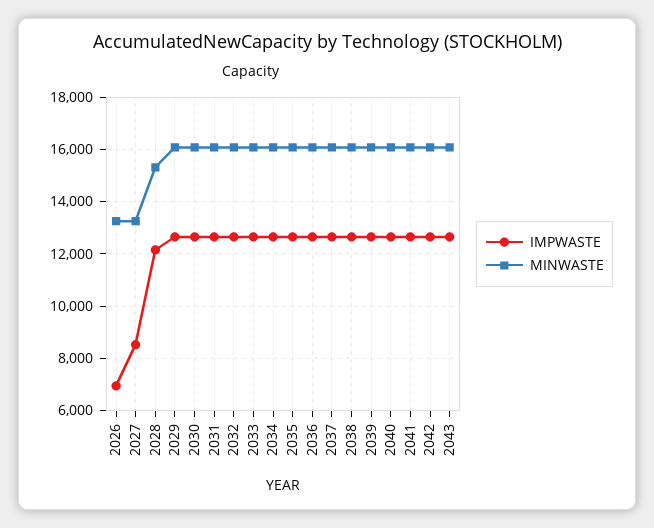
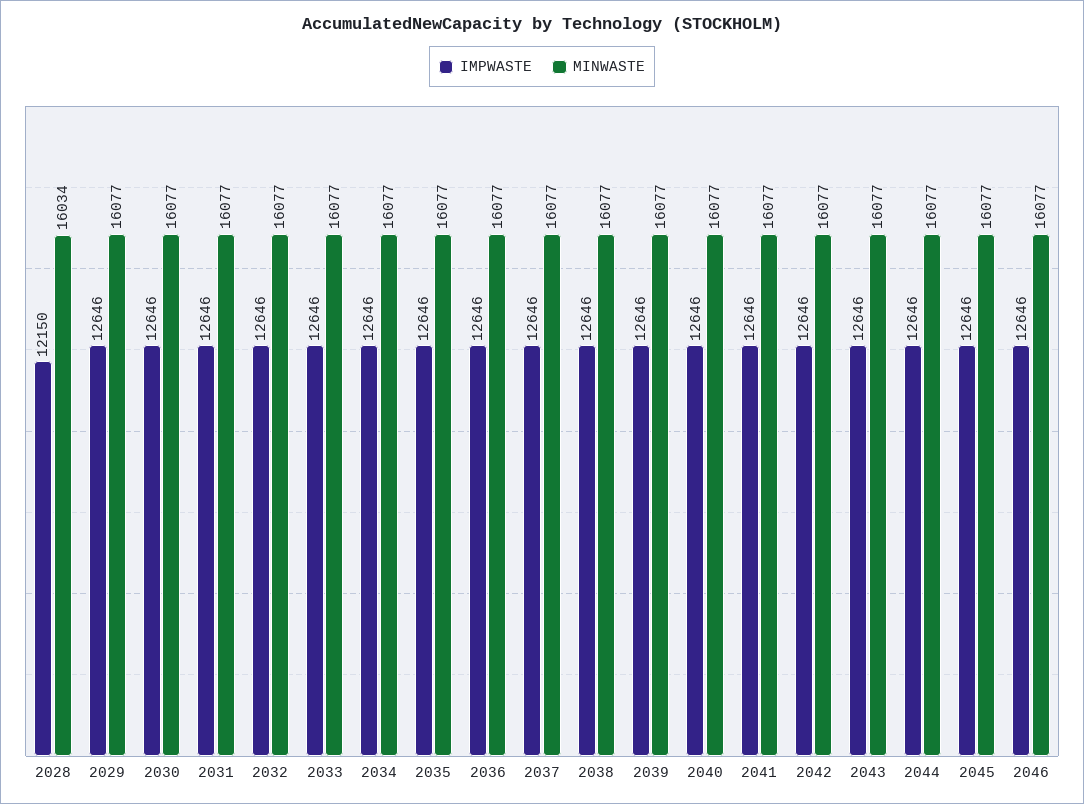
IMPWASTE, 2026: 7000 -> none
MINWASTE, 2026: 13250 -> none
IMPWASTE, 2027: 8500 -> none
MINWASTE, 2027: 13250 -> none
MINWASTE, 2028: 15250 -> 16034
IMPWASTE, 2044: none -> 12646
MINWASTE, 2044: none -> 16077
IMPWASTE, 2045: none -> 12646
MINWASTE, 2045: none -> 16077
IMPWASTE, 2046: none -> 12646
MINWASTE, 2046: none -> 16077

